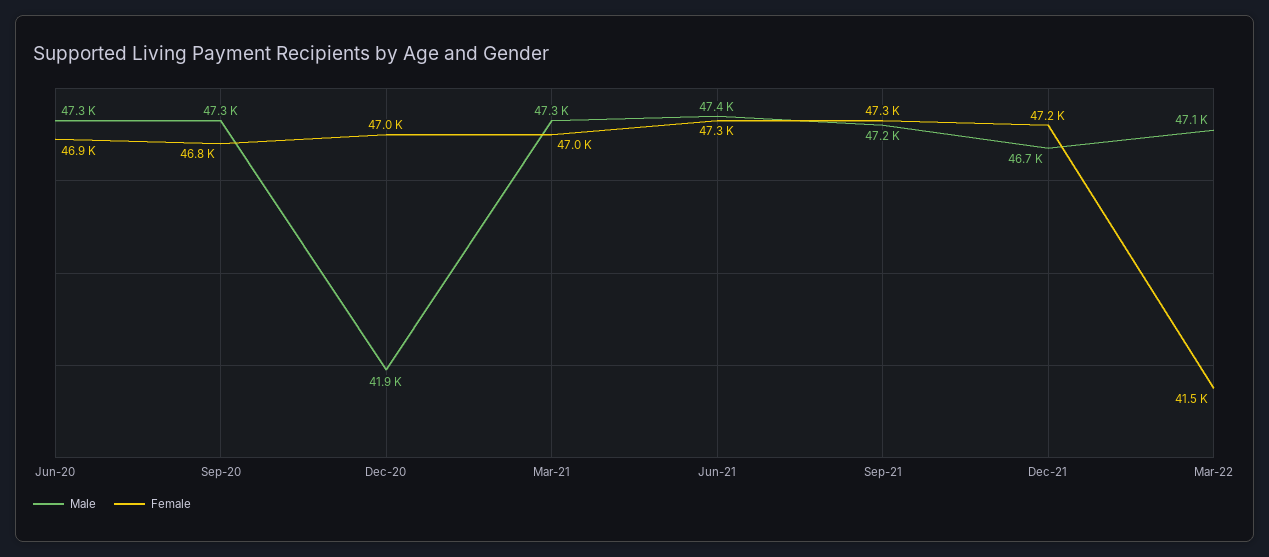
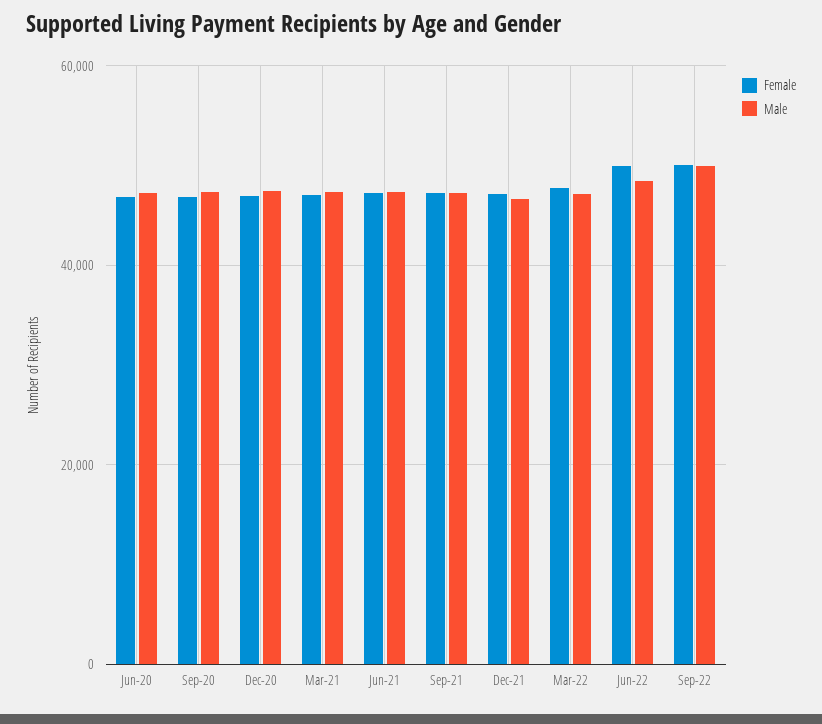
Male, Dec-20: 41900 -> 48000
Female, Mar-22: 41500 -> 48000
Female, Jun-22: none -> 50000
Male, Jun-22: none -> 48000
Female, Sep-22: none -> 50000
Male, Sep-22: none -> 50000

